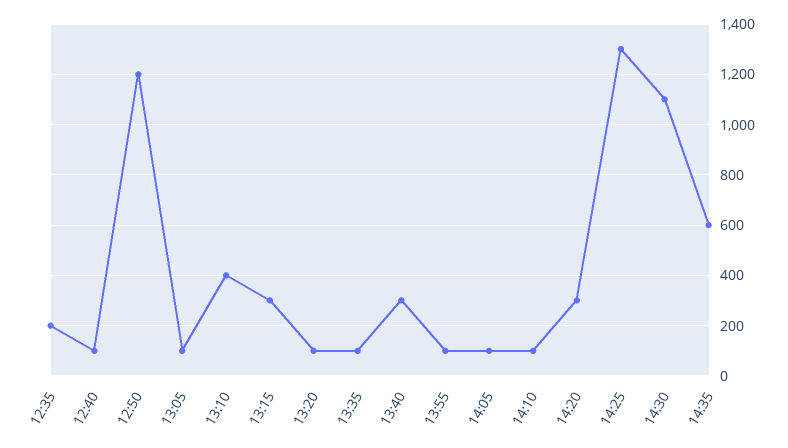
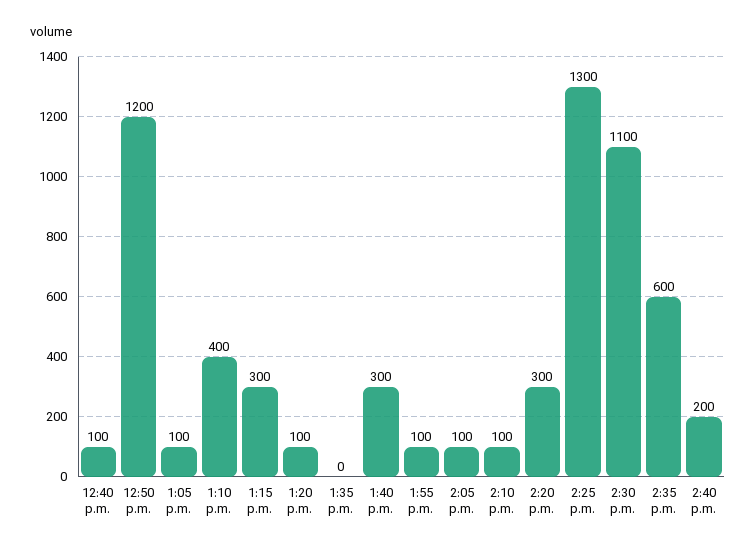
12:35: 200 -> none
13:35: 100 -> 0
2:40 p.m.: none -> 200

